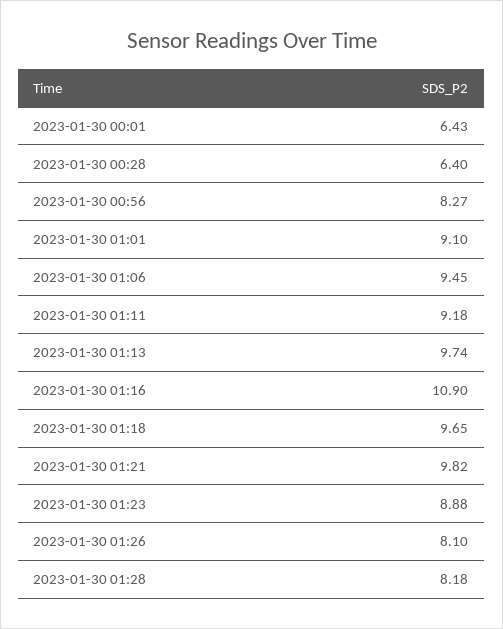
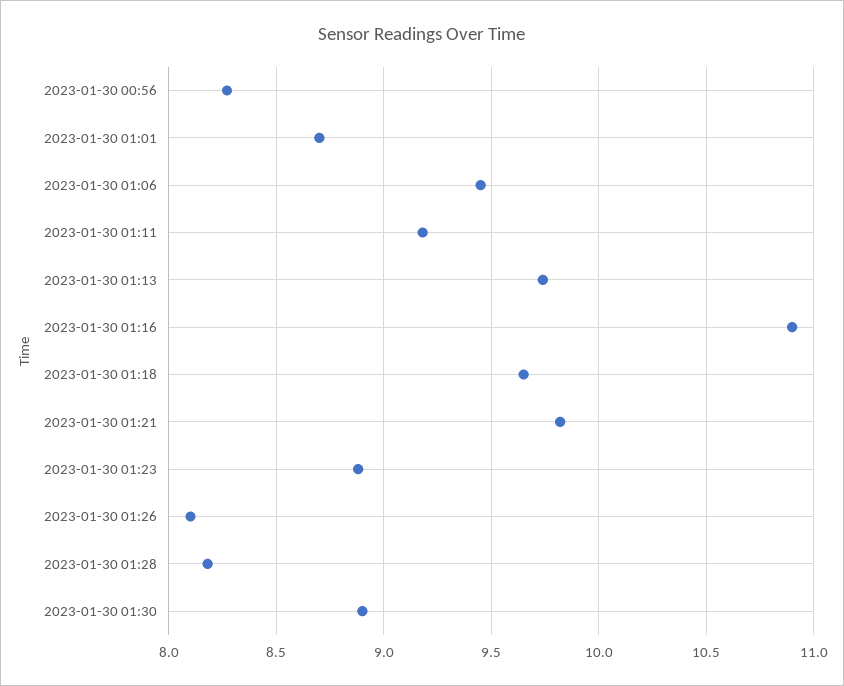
2023-01-30 00:01: 6.43 -> none
2023-01-30 00:28: 6.4 -> none
2023-01-30 01:01: 9.1 -> 8.7
2023-01-30 01:30: none -> 8.9

